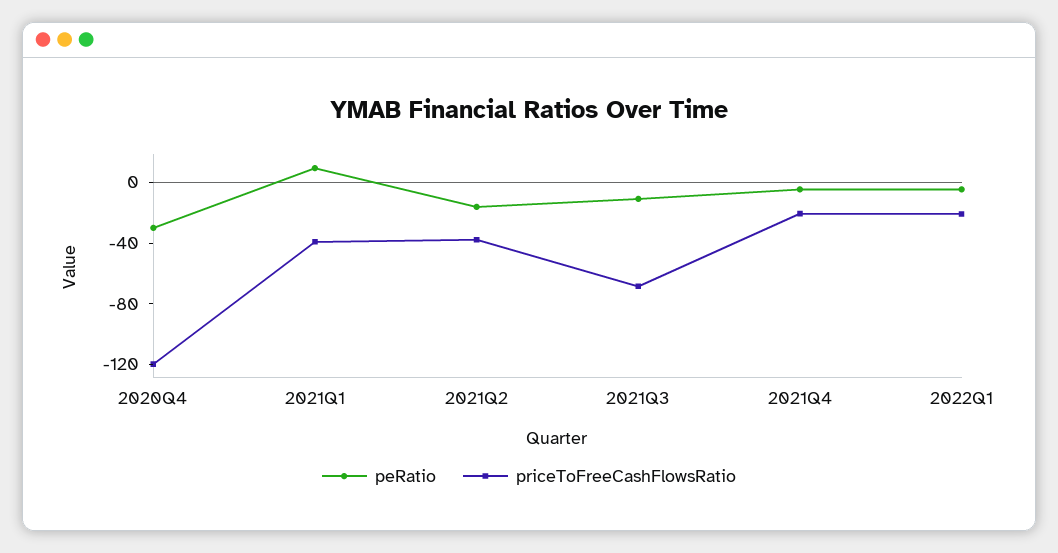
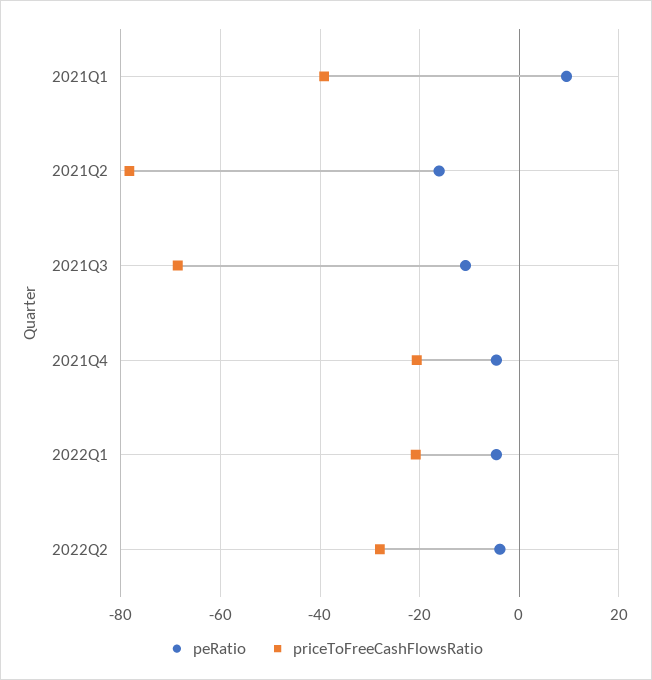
peRatio, 2020Q4: -30 -> none
priceToFreeCashFlowsRatio, 2020Q4: -120 -> none
priceToFreeCashFlowsRatio, 2021Q2: -40 -> -78
peRatio, 2022Q2: none -> -4
priceToFreeCashFlowsRatio, 2022Q2: none -> -28

